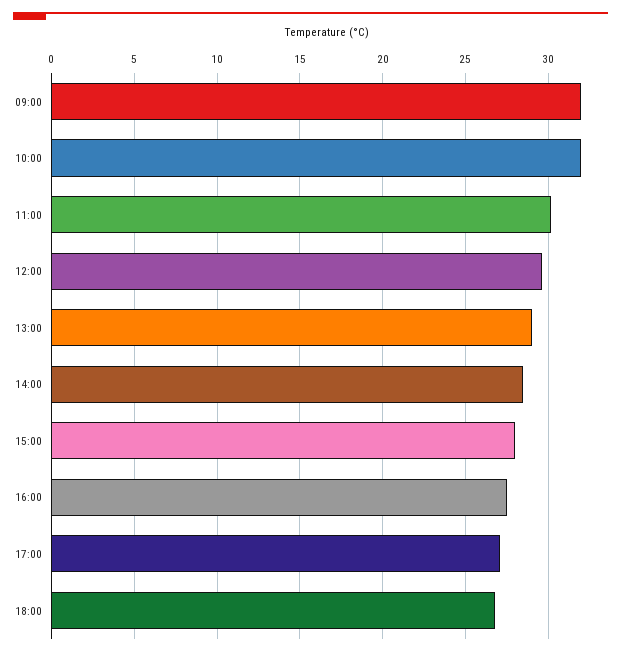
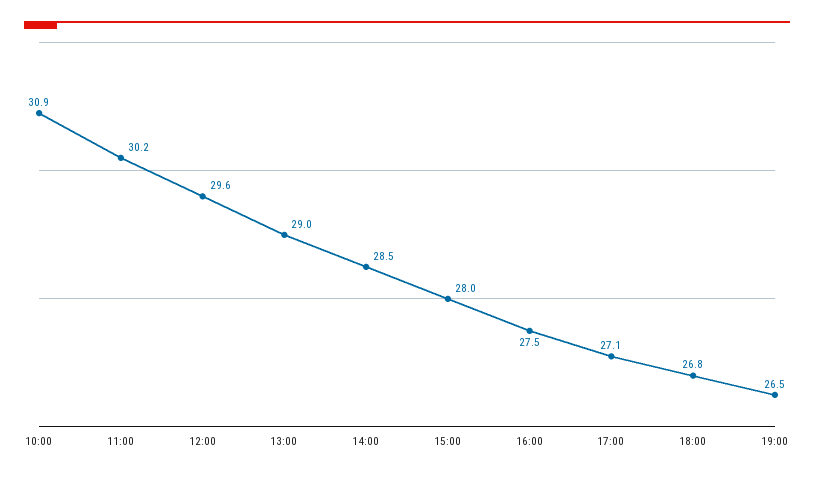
09:00: 32 -> none
10:00: 32 -> 30.9
19:00: none -> 26.5

